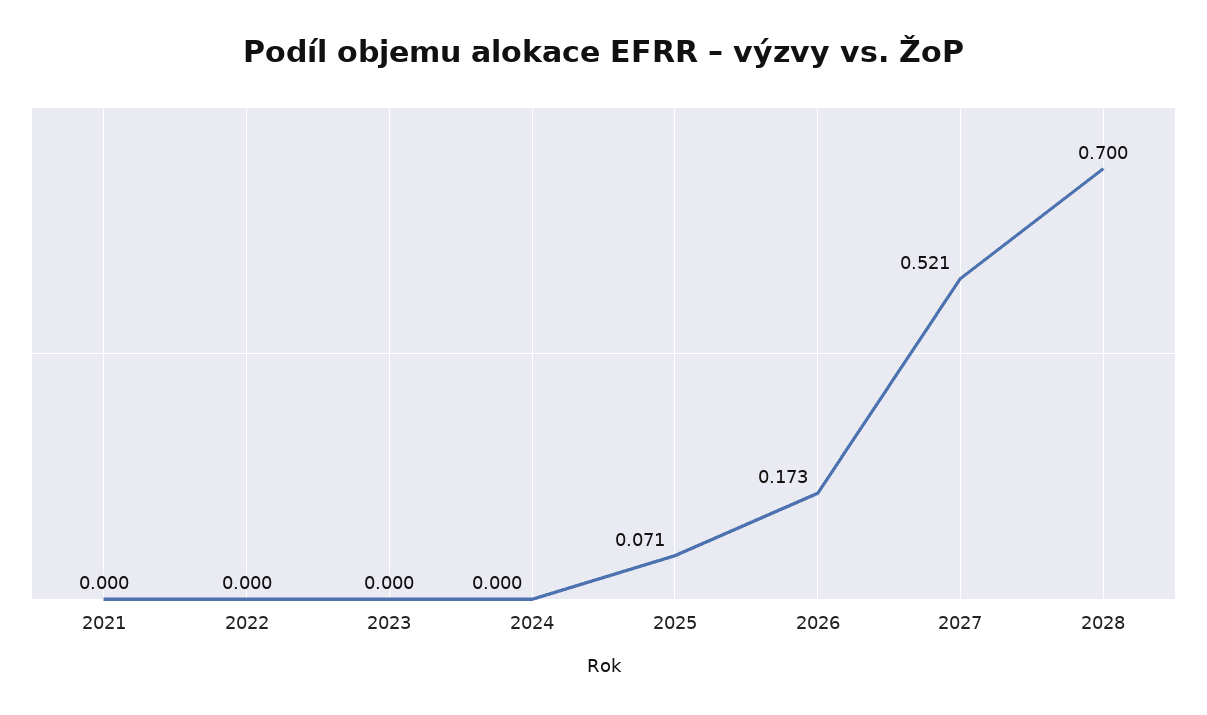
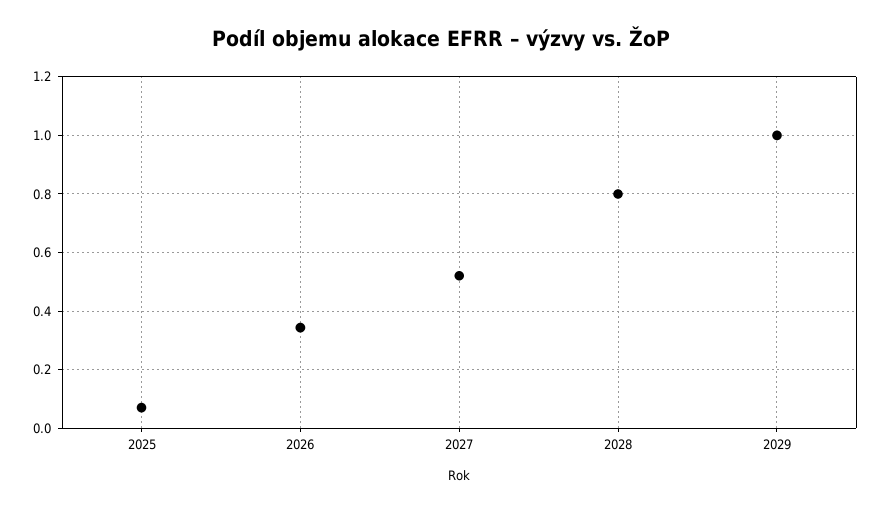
2021: 0 -> none
2022: 0 -> none
2023: 0 -> none
2024: 0 -> none
2026: 0.173 -> 0.35
2028: 0.7 -> 0.8
2029: none -> 1

